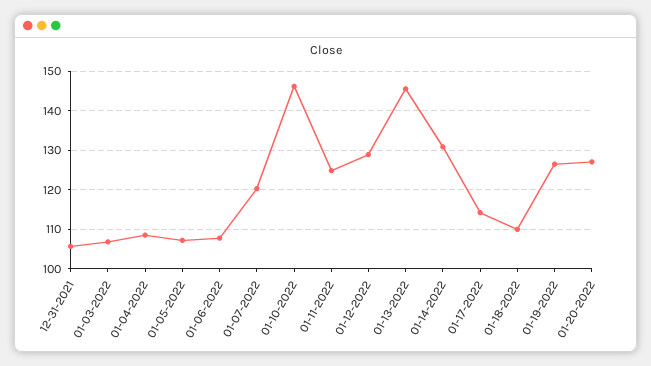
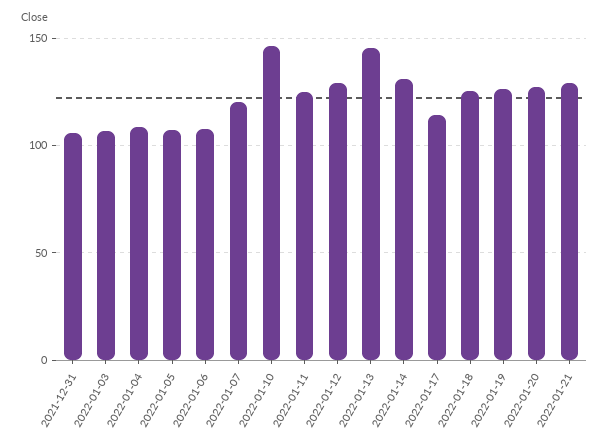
01-18-2022: 110 -> 125
2022-01-21: none -> 130

